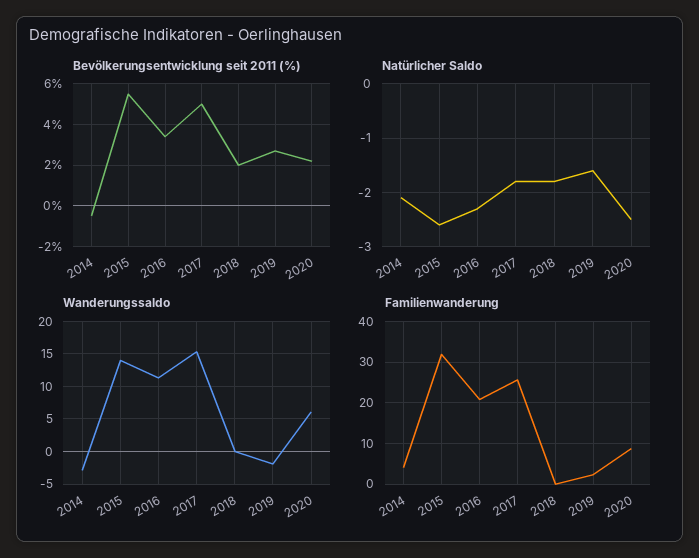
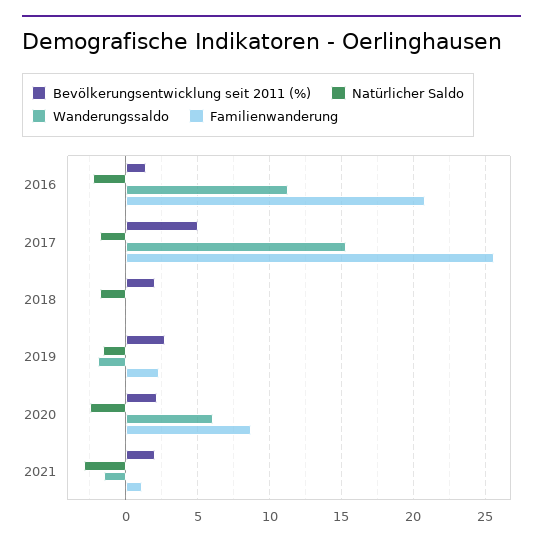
Bevölkerungsentwicklung seit 2011 (%), 2014: -0.5 -> none
Bevölkerungsentwicklung seit 2011 (%), 2015: 5.5 -> none
Bevölkerungsentwicklung seit 2011 (%), 2016: 3.5 -> 1.5
Natürlicher Saldo, 2014: -2 -> none
Natürlicher Saldo, 2015: -2.5 -> none
Wanderungssaldo, 2014: -3 -> none
Wanderungssaldo, 2015: 14 -> none
Familienwanderung, 2014: 4 -> none
Familienwanderung, 2015: 32 -> none
Bevölkerungsentwicklung seit 2011 (%), 2021: none -> 2
Natürlicher Saldo, 2021: none -> -3
Wanderungssaldo, 2021: none -> -1.5
Familienwanderung, 2021: none -> 1

